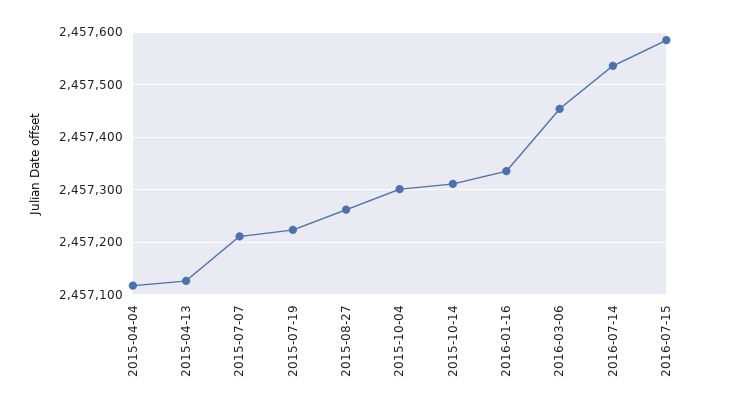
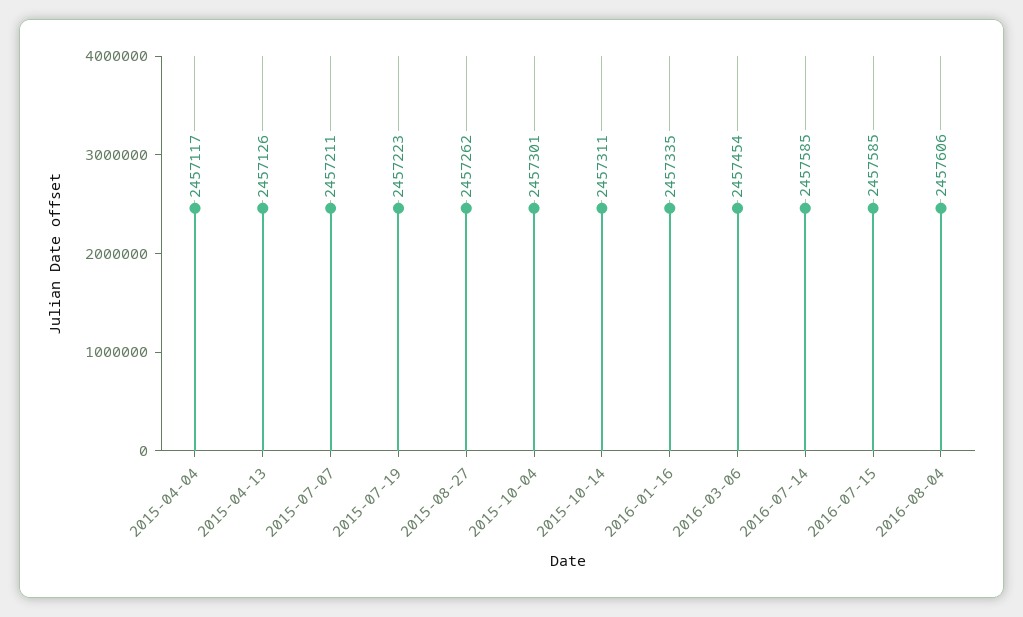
2016-07-14: 2457540 -> 2457585
2016-08-04: none -> 2457606

